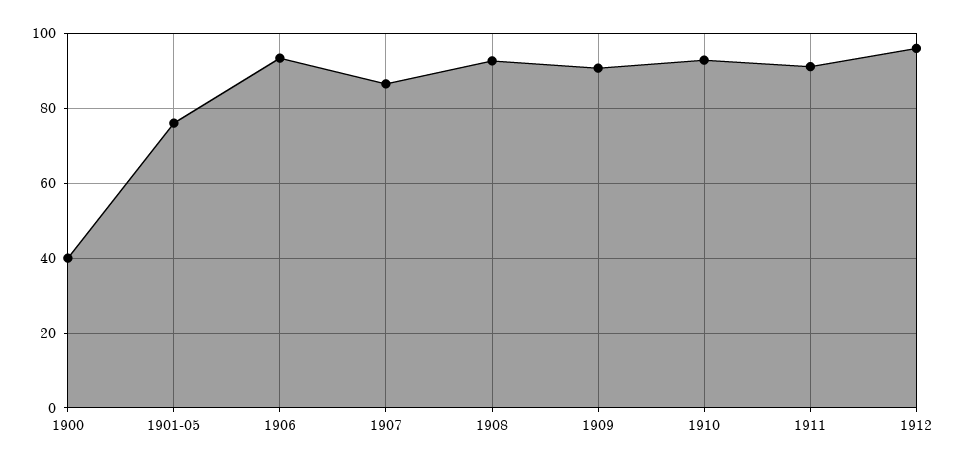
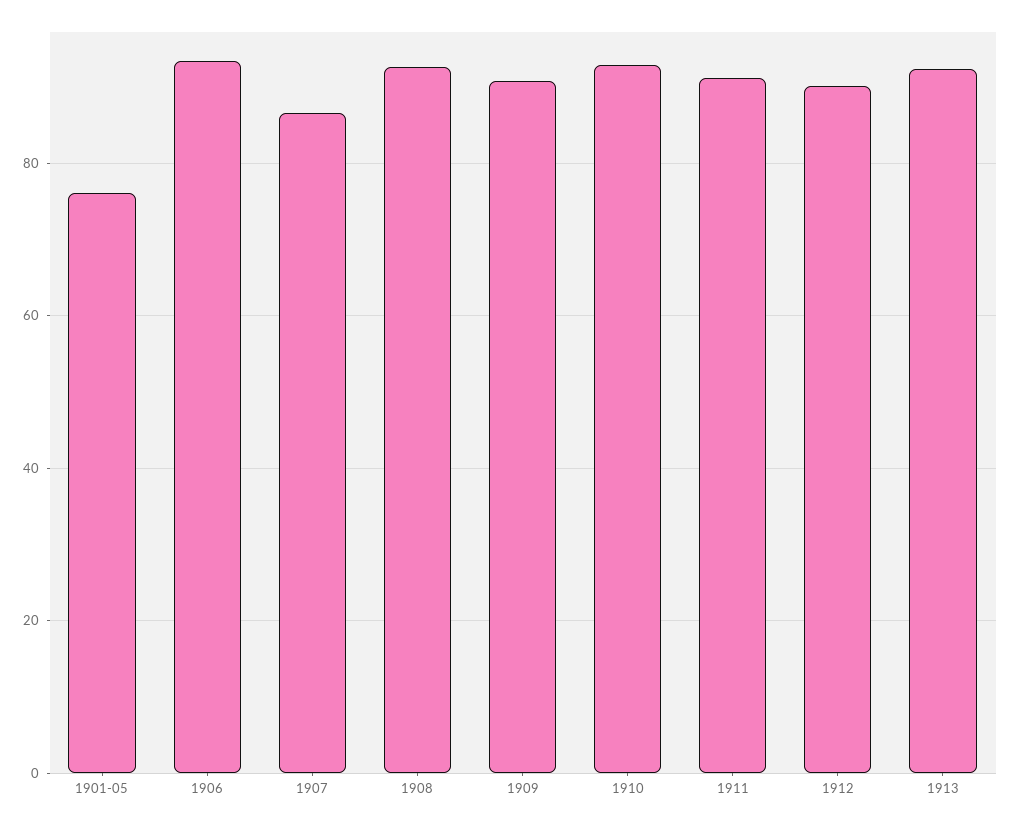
1900: 40 -> none
1912: 96 -> 90
1913: none -> 92

